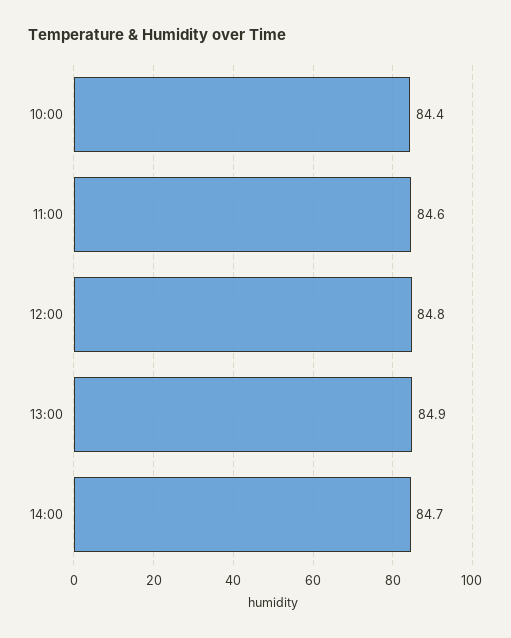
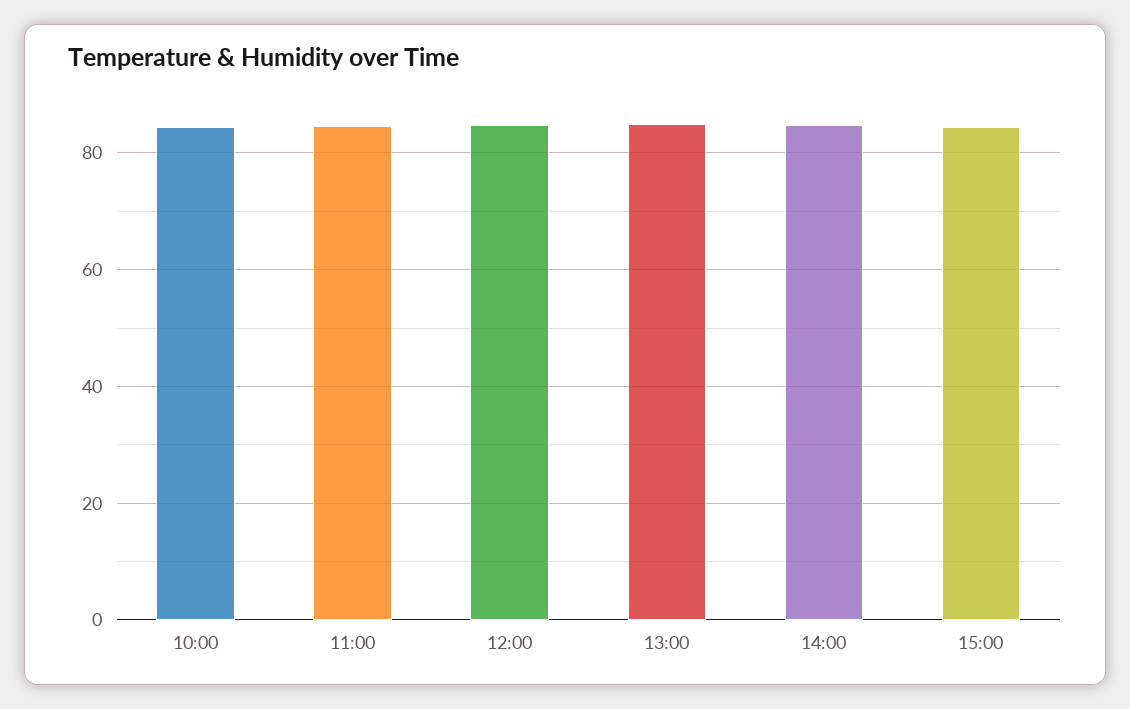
15:00: none -> 84

